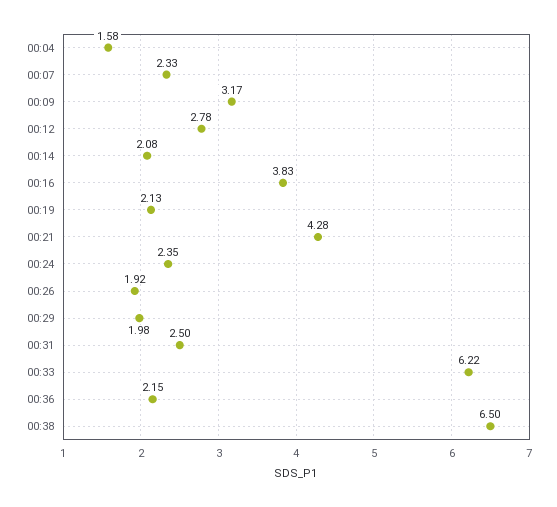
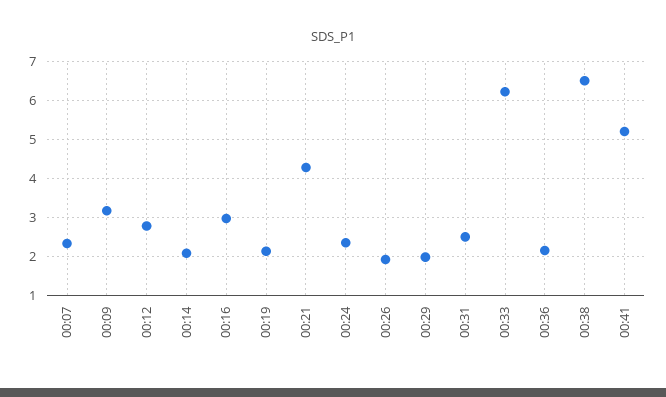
00:04: 1.58 -> none
00:16: 3.83 -> 3
00:41: none -> 5.2

